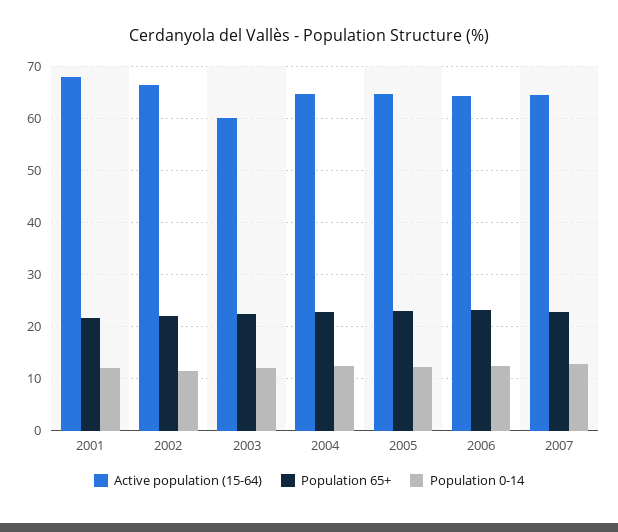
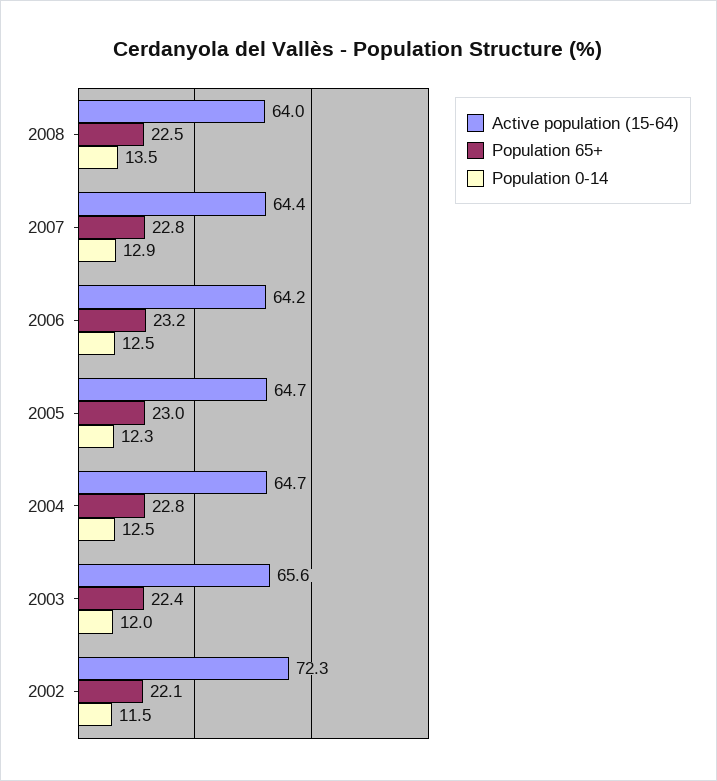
Active population (15-64), 2001: 68 -> none
Population 65+, 2001: 22 -> none
Population 0-14, 2001: 12 -> none
Active population (15-64), 2002: 66 -> 72.3
Active population (15-64), 2003: 60 -> 65.6
Active population (15-64), 2008: none -> 64
Population 65+, 2008: none -> 22.5
Population 0-14, 2008: none -> 13.5

